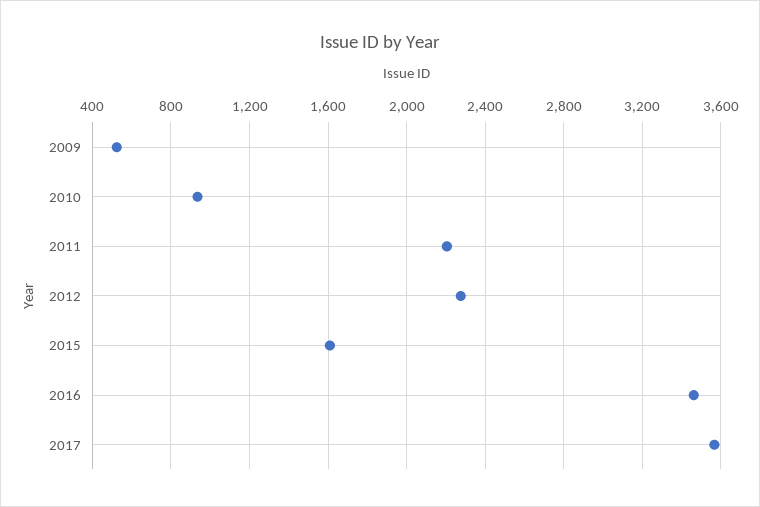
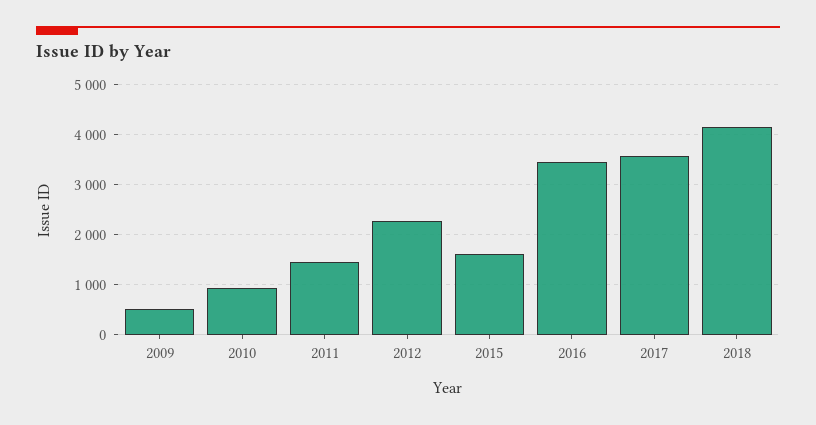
2011: 2200 -> 1400
2018: none -> 4200

